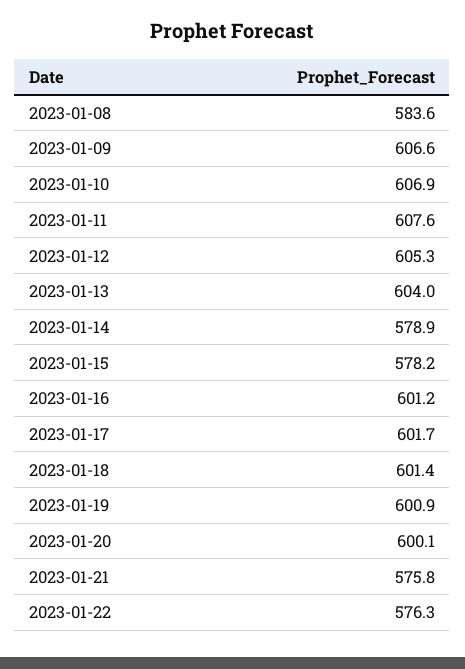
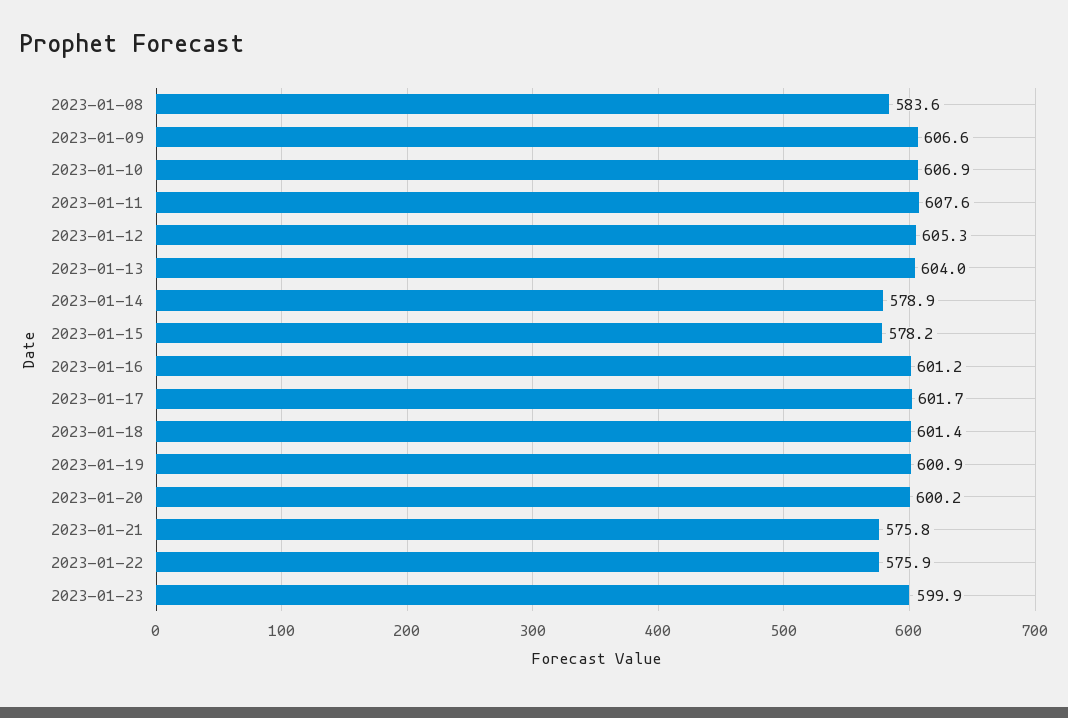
2023-01-20: 600.1 -> 600.2
2023-01-22: 576.3 -> 575.9
2023-01-23: none -> 599.9

